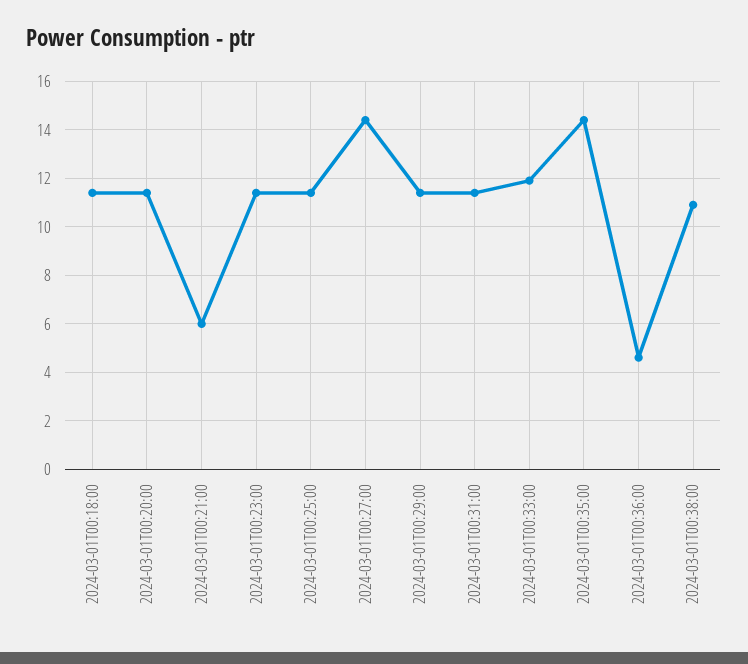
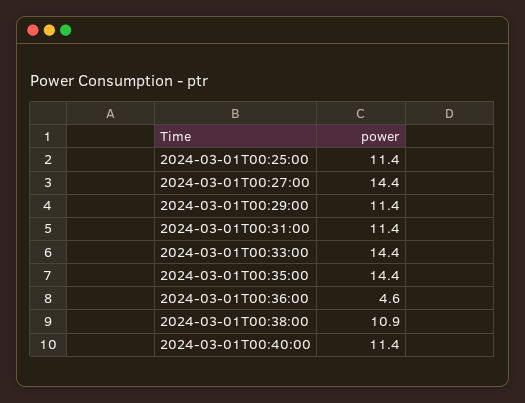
2024-03-01T00:18:00: 11.5 -> none
2024-03-01T00:20:00: 11.5 -> none
2024-03-01T00:21:00: 6 -> none
2024-03-01T00:23:00: 11.5 -> none
2024-03-01T00:33:00: 12 -> 14.4
2024-03-01T00:40:00: none -> 11.4

